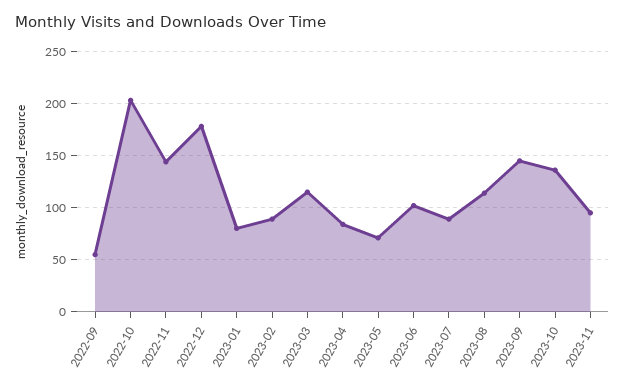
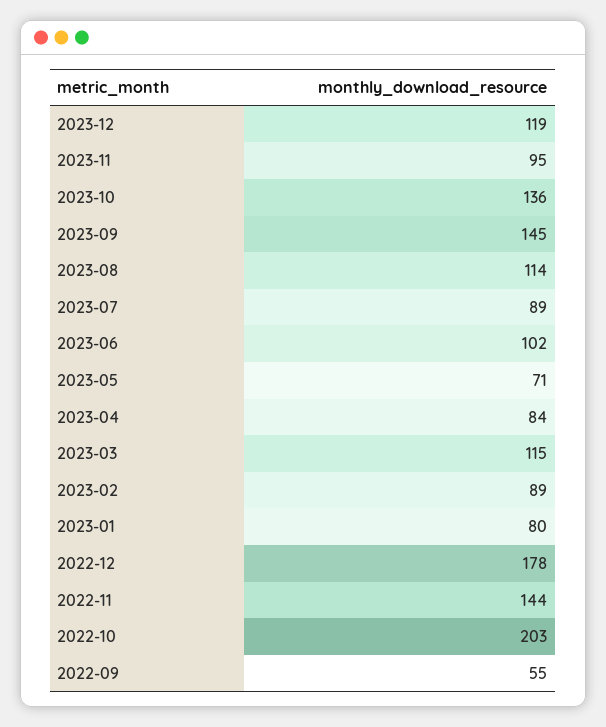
2023-12: none -> 119

